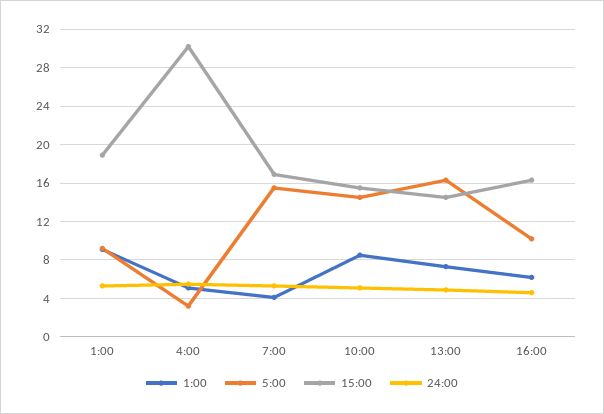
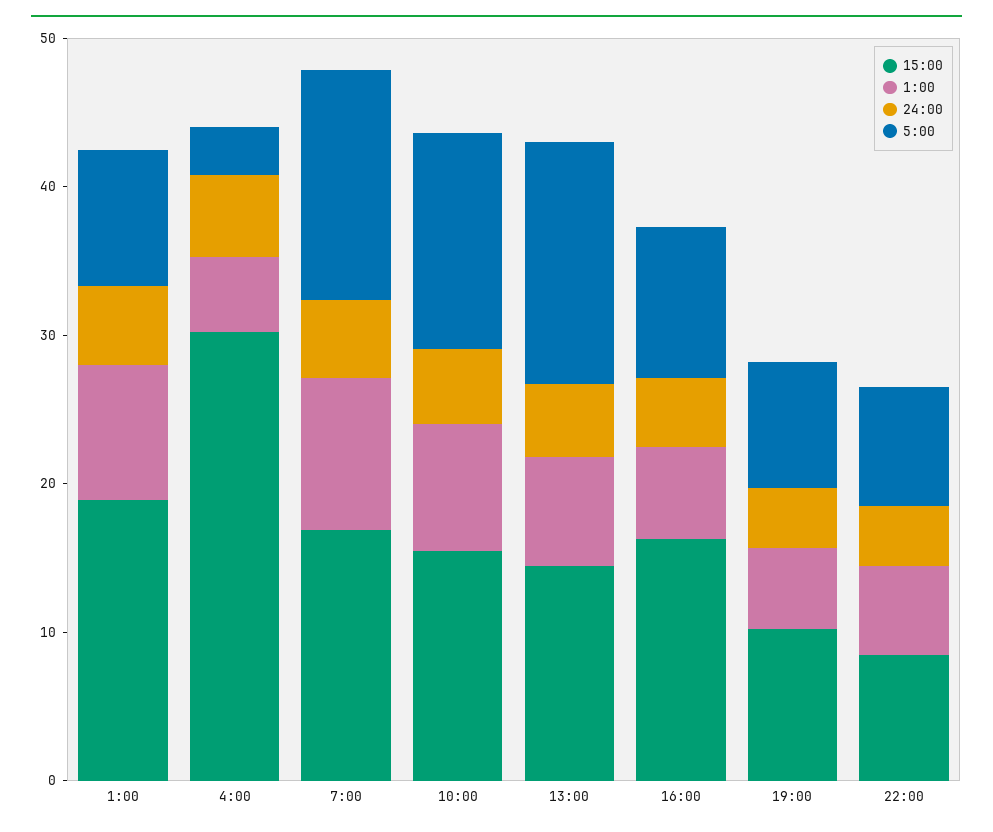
1:00, 7:00: 4 -> 10
15:00, 19:00: none -> 10
1:00, 19:00: none -> 6
24:00, 19:00: none -> 4
5:00, 19:00: none -> 8
15:00, 22:00: none -> 8
1:00, 22:00: none -> 6
24:00, 22:00: none -> 4
5:00, 22:00: none -> 8

